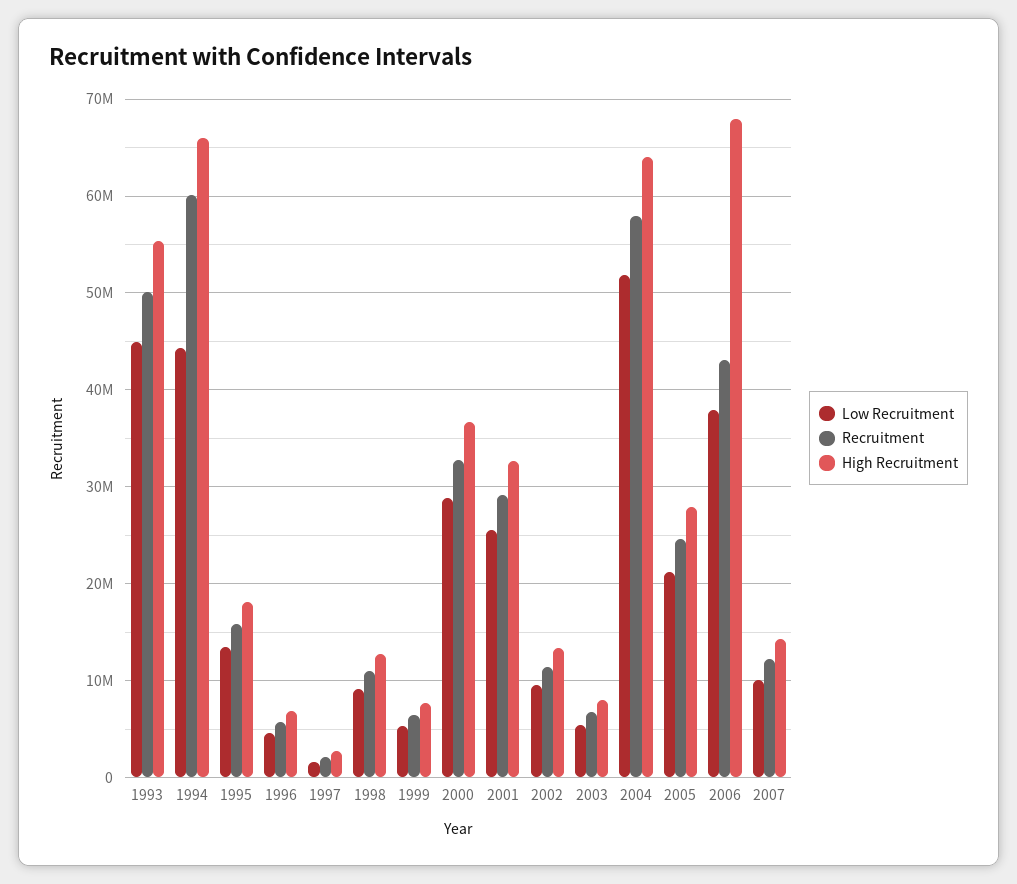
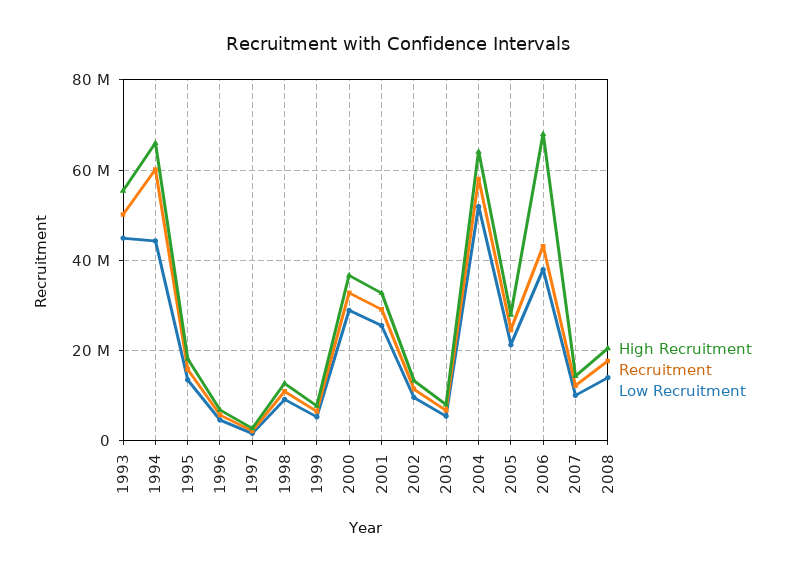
High Recruitment, 2008: none -> 20000000
Recruitment, 2008: none -> 18000000
Low Recruitment, 2008: none -> 14000000

